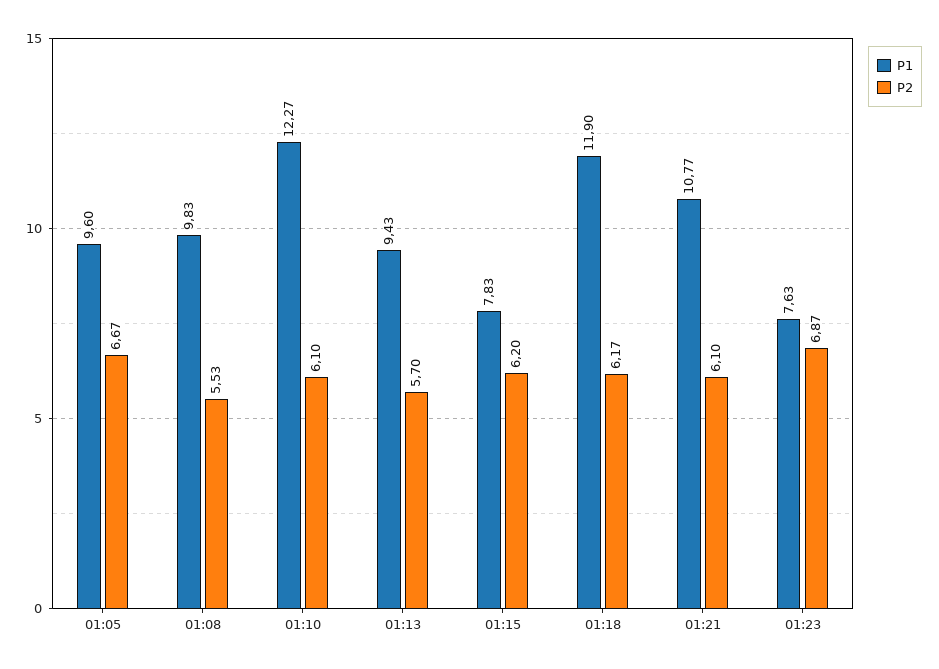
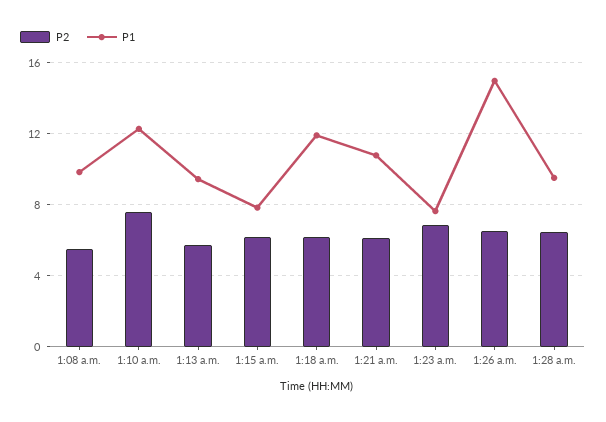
P1, 01:05: 9.6 -> none
P2, 01:05: 6.67 -> none
P2, 01:10: 6.1 -> 7.5
P2, 1:26 a.m.: none -> 6.5
P1, 1:26 a.m.: none -> 15
P2, 1:28 a.m.: none -> 6.5
P1, 1:28 a.m.: none -> 9.5

